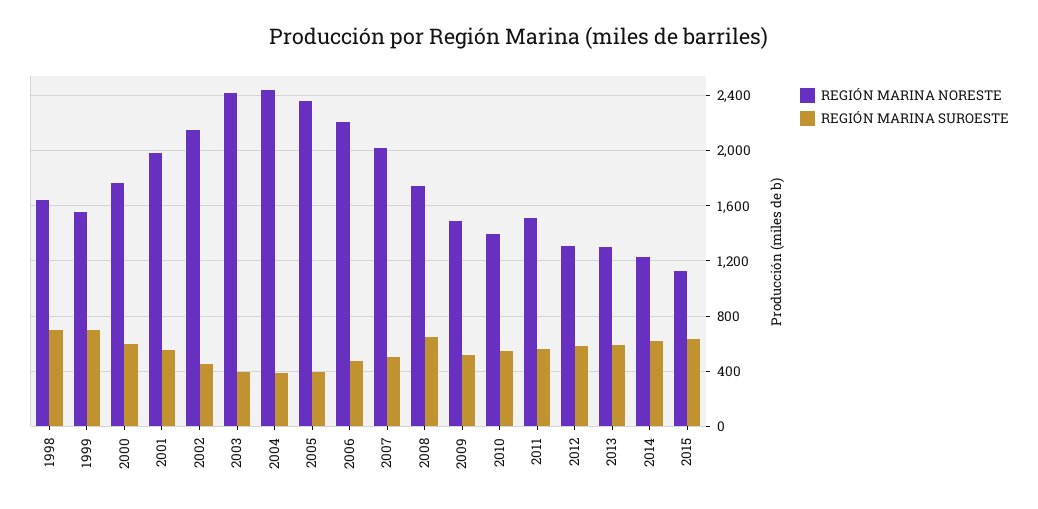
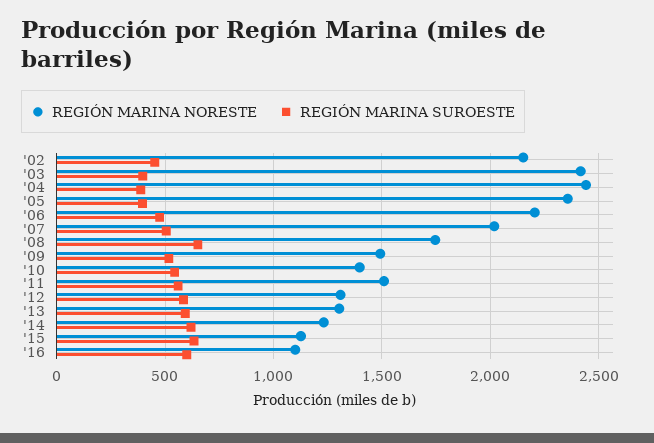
REGIÓN MARINA NORESTE, 1998: 1650 -> none
REGIÓN MARINA SUROESTE, 1998: 700 -> none
REGIÓN MARINA NORESTE, 1999: 1550 -> none
REGIÓN MARINA SUROESTE, 1999: 700 -> none
REGIÓN MARINA NORESTE, 2000: 1750 -> none
REGIÓN MARINA SUROESTE, 2000: 600 -> none
REGIÓN MARINA NORESTE, 2001: 2000 -> none
REGIÓN MARINA SUROESTE, 2001: 550 -> none
REGIÓN MARINA NORESTE, '16: none -> 1100
REGIÓN MARINA SUROESTE, '16: none -> 600

